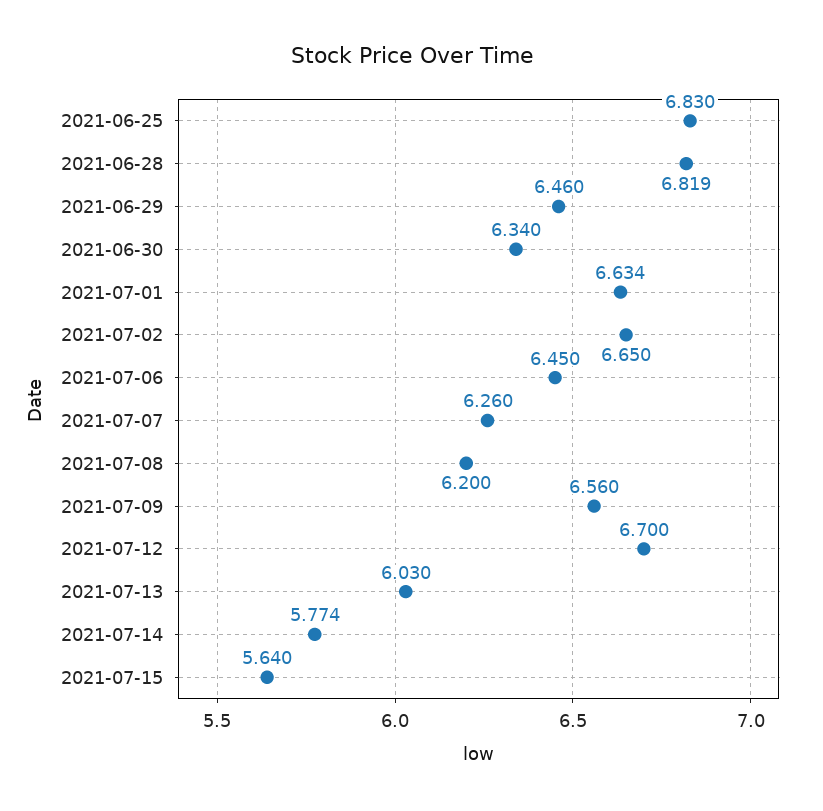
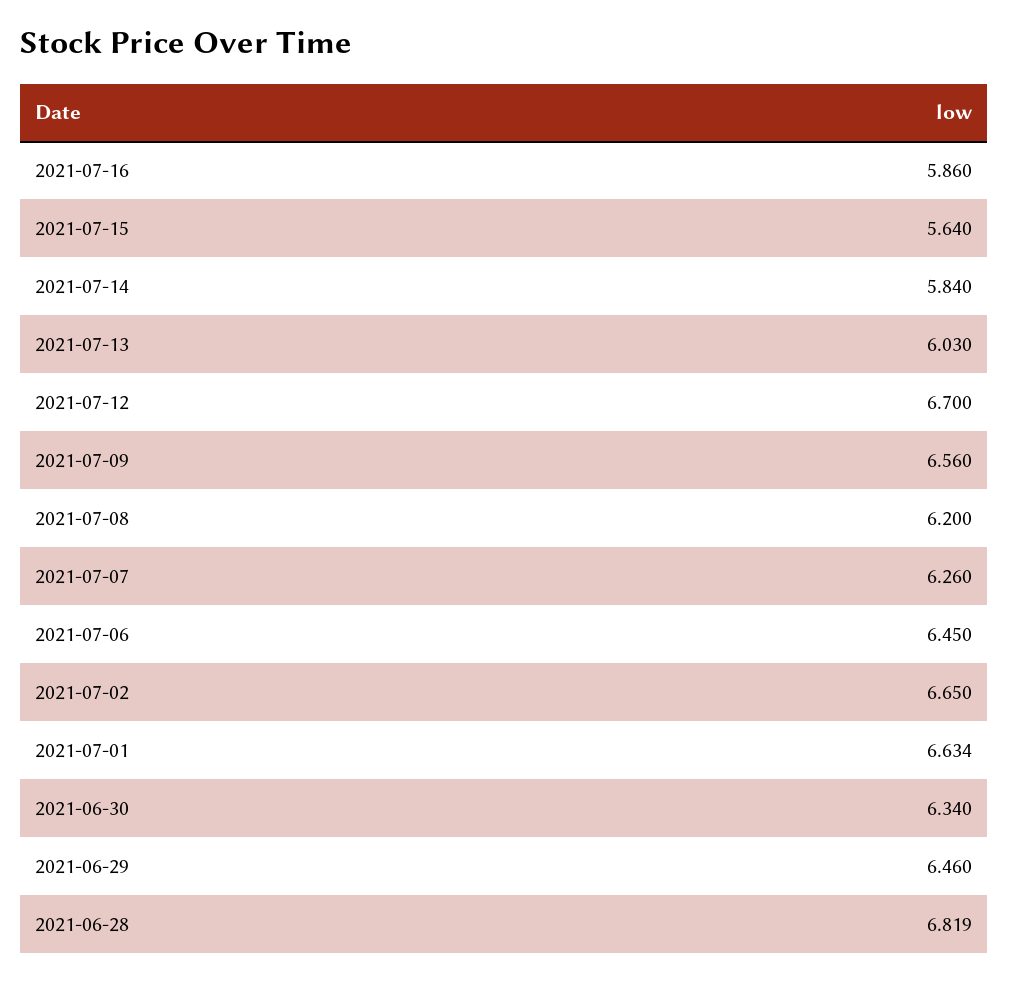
2021-06-25: 6.83 -> none
2021-07-14: 5.774 -> 5.84
2021-07-16: none -> 5.86

